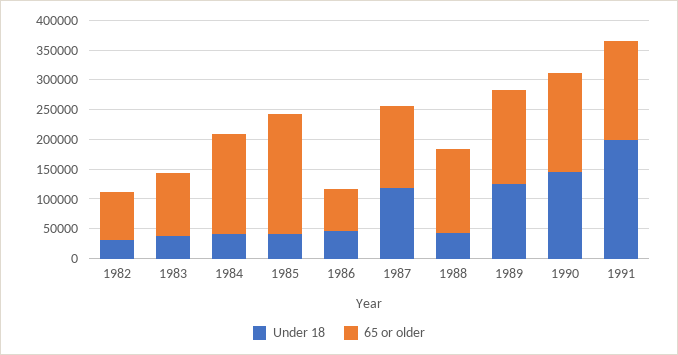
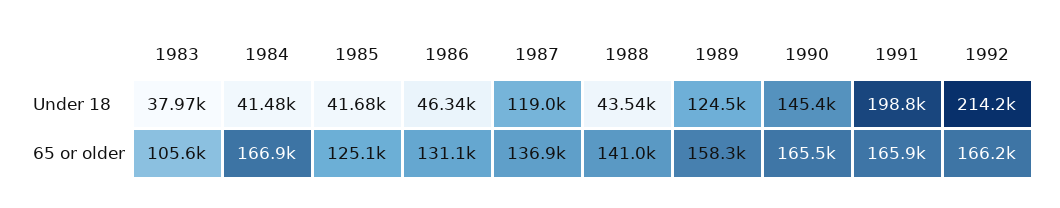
Under 18, 1982: 25000 -> none
65 or older, 1982: 75000 -> none
65 or older, 1985: 200000 -> 125100
65 or older, 1986: 75000 -> 131100
Under 18, 1992: none -> 214200
65 or older, 1992: none -> 166200

